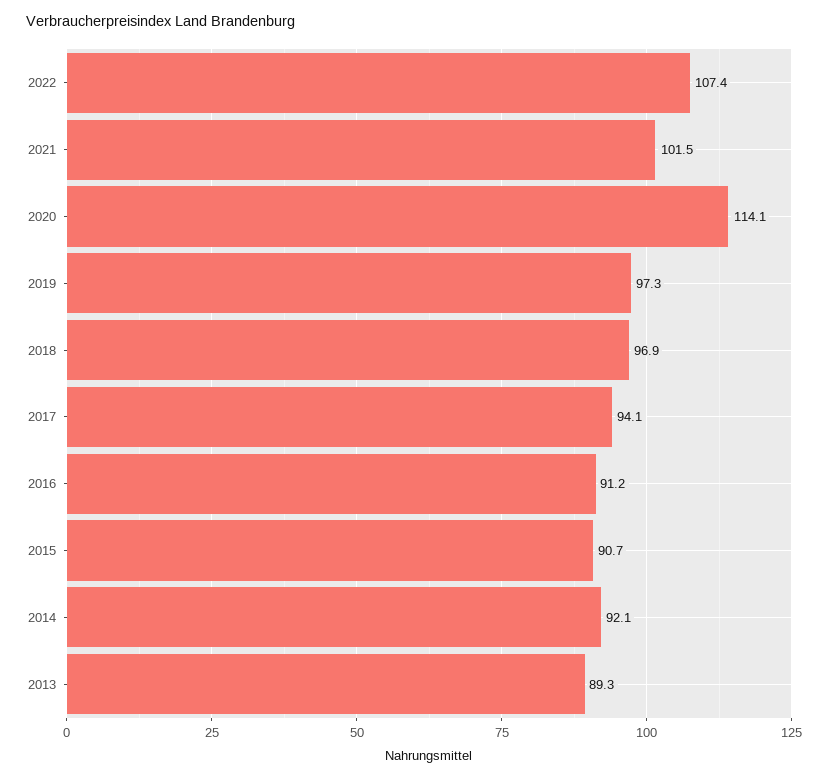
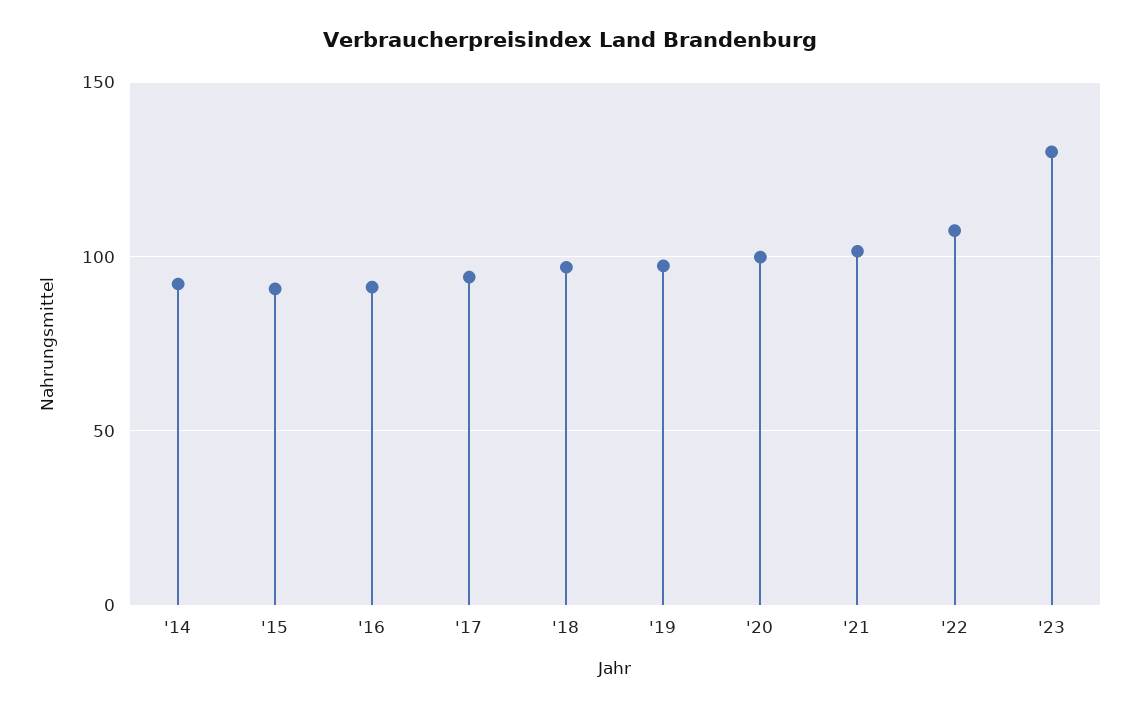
2020: 114.1 -> 100
2013: 89.3 -> none
'23: none -> 130

